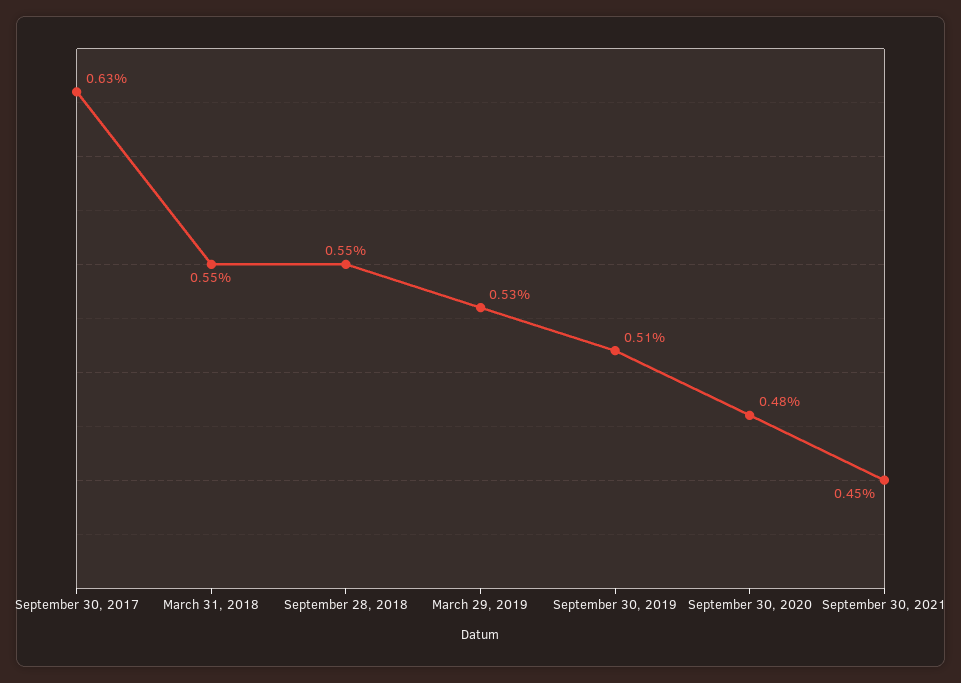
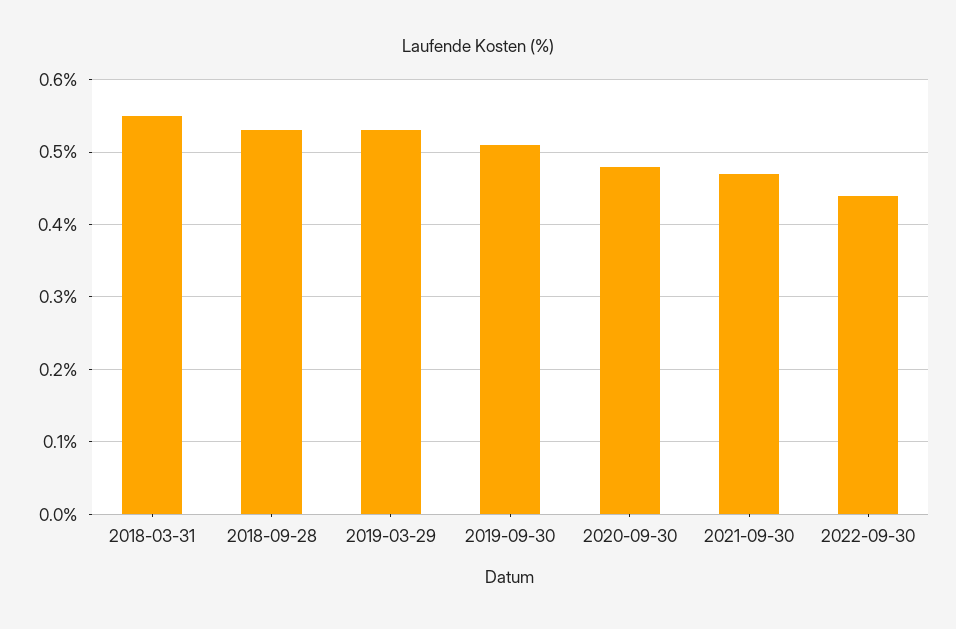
September 30, 2017: 0.63 -> none
September 28, 2018: 0.55 -> 0.53
September 30, 2021: 0.45 -> 0.47
2022-09-30: none -> 0.44

